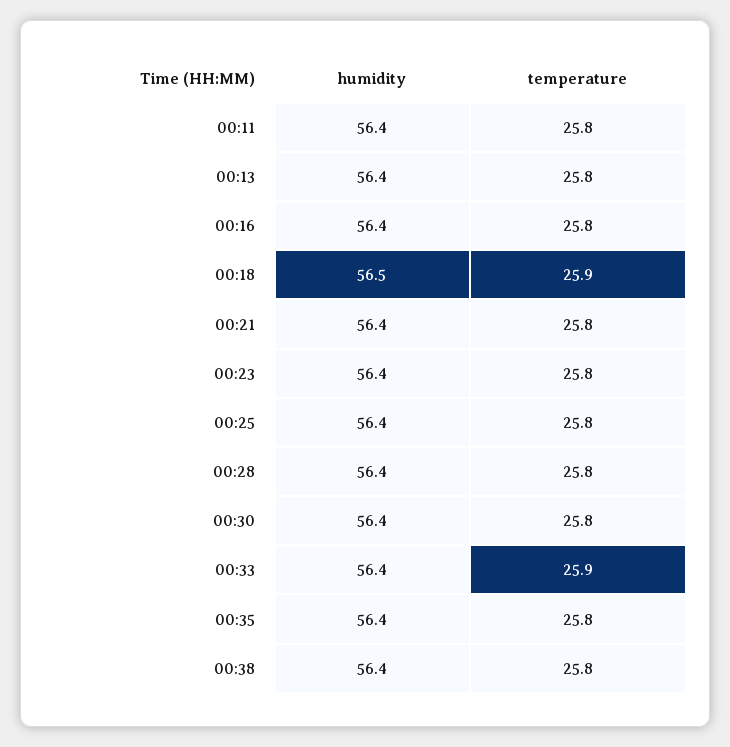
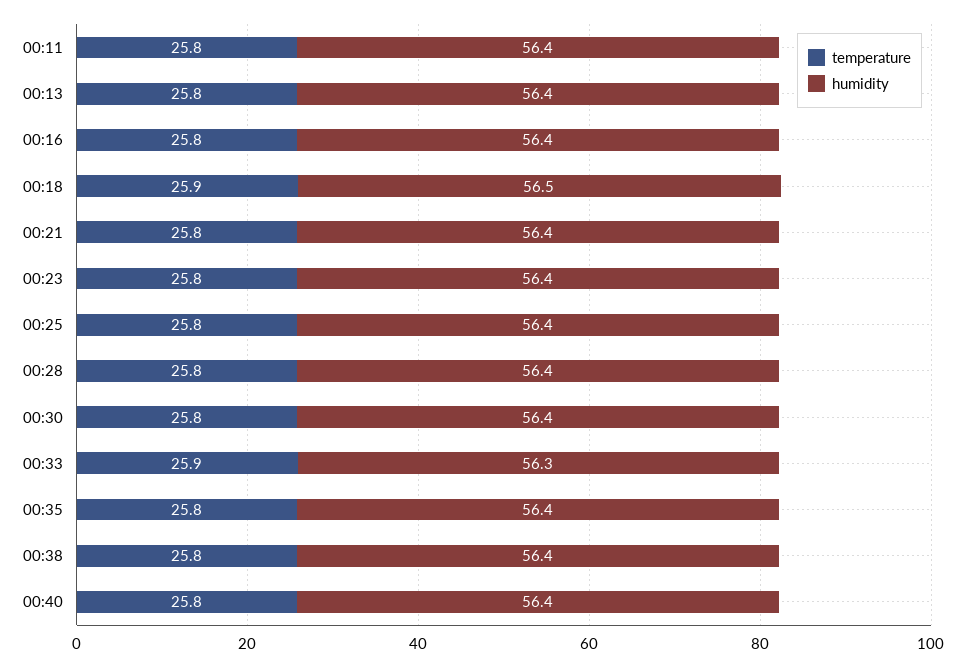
humidity, 00:33: 56.4 -> 56.3
temperature, 00:40: none -> 25.8
humidity, 00:40: none -> 56.4

